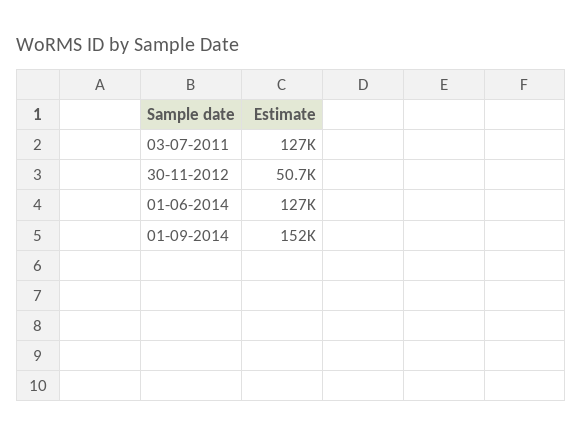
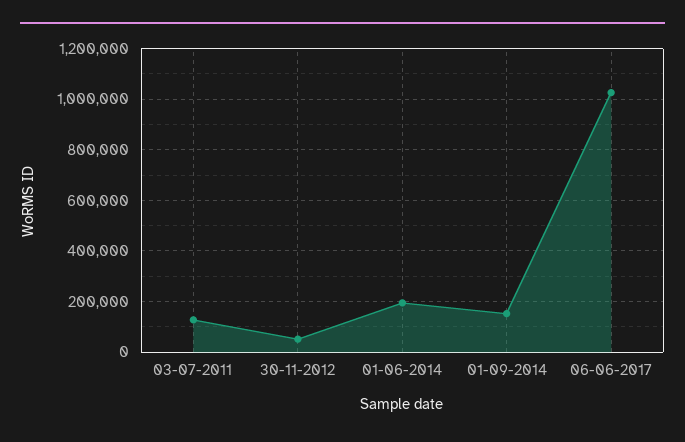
01-06-2014: 127000 -> 200000
06-06-2017: none -> 1025000

